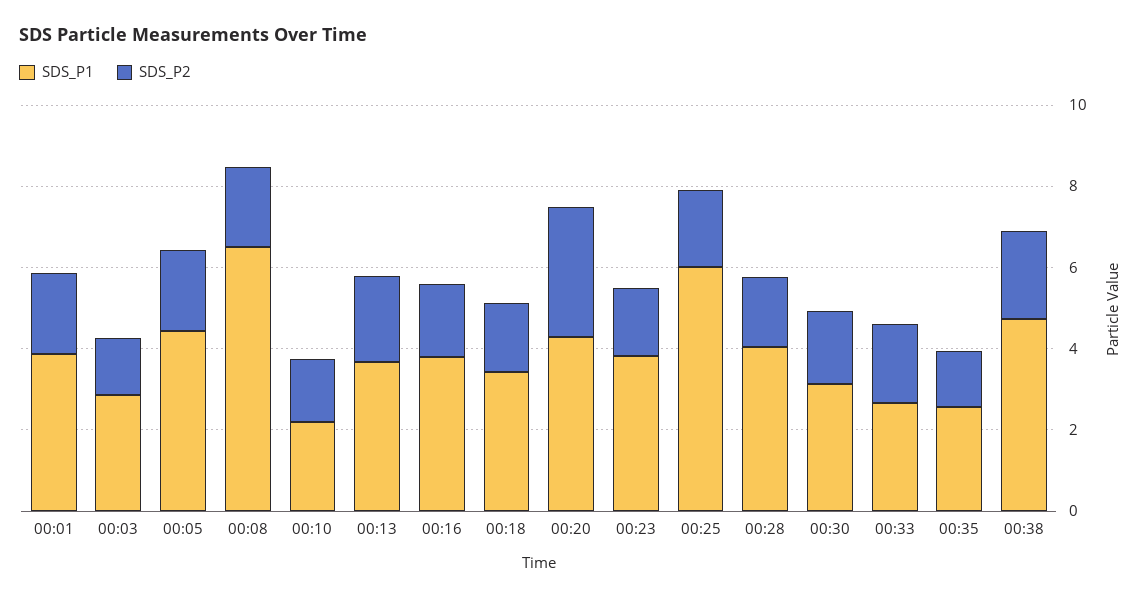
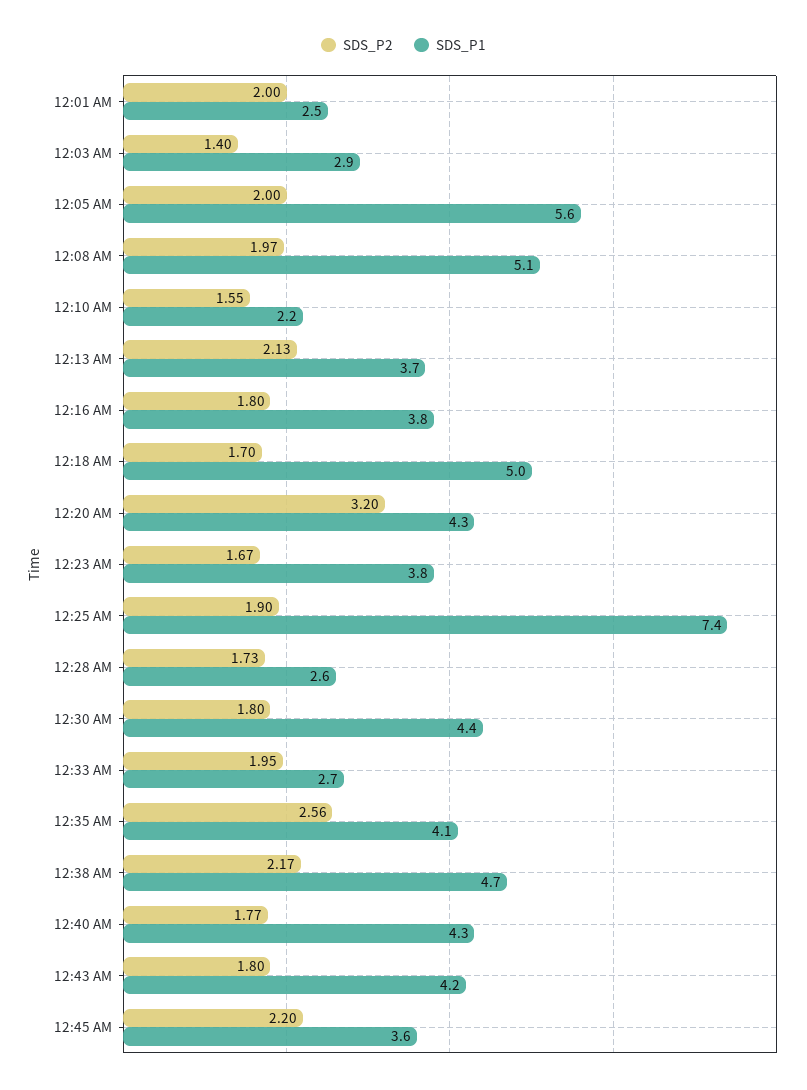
SDS_P1, 00:01: 4 -> 2.5
SDS_P1, 00:05: 4.5 -> 5.6
SDS_P1, 00:08: 6.5 -> 5.1
SDS_P1, 00:18: 3.5 -> 5
SDS_P1, 00:25: 6 -> 7.4
SDS_P1, 00:28: 4 -> 2.6
SDS_P1, 00:30: 3 -> 4.4
SDS_P1, 00:35: 2.5 -> 4.1
SDS_P2, 00:35: 1.5 -> 2.56
SDS_P2, 12:40 AM: none -> 1.77
SDS_P1, 12:40 AM: none -> 4.3
SDS_P2, 12:43 AM: none -> 1.8
SDS_P1, 12:43 AM: none -> 4.2
SDS_P2, 12:45 AM: none -> 2.2
SDS_P1, 12:45 AM: none -> 3.6

